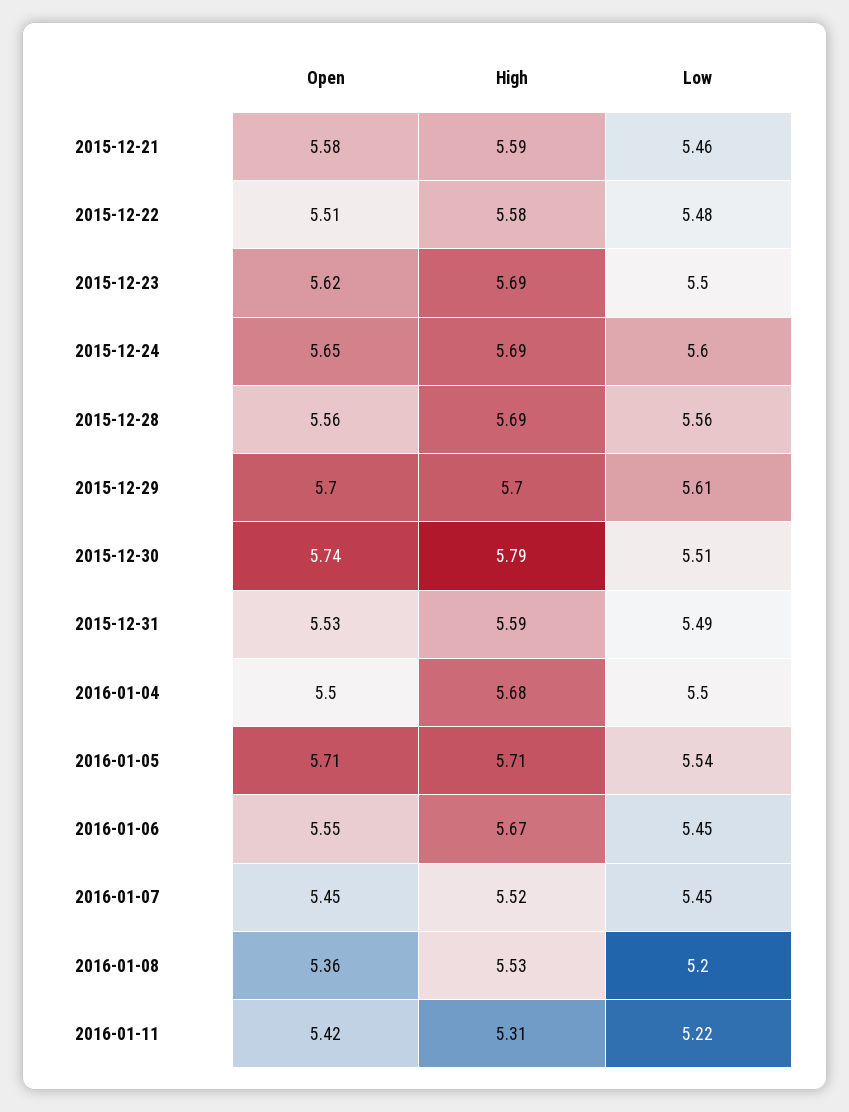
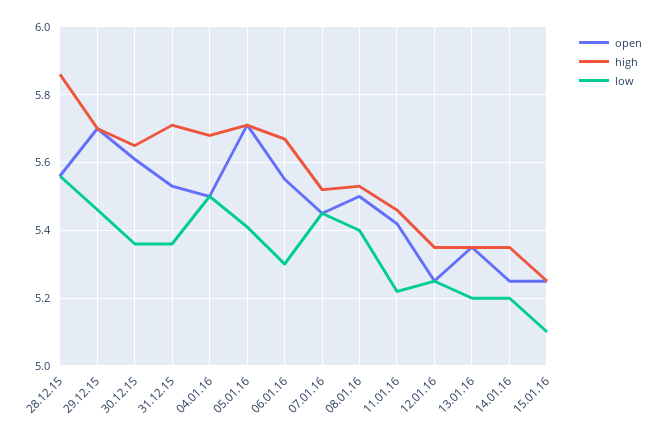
Open, 2015-12-21: 5.58 -> none
High, 2015-12-21: 5.59 -> none
Low, 2015-12-21: 5.46 -> none
Open, 2015-12-22: 5.51 -> none
High, 2015-12-22: 5.58 -> none
Low, 2015-12-22: 5.48 -> none
Open, 2015-12-23: 5.62 -> none
High, 2015-12-23: 5.69 -> none
Low, 2015-12-23: 5.5 -> none
Open, 2015-12-24: 5.65 -> none
High, 2015-12-24: 5.69 -> none
Low, 2015-12-24: 5.6 -> none
High, 2015-12-28: 5.69 -> 5.85
Low, 2015-12-29: 5.61 -> 5.45
Open, 2015-12-30: 5.74 -> 5.6
High, 2015-12-30: 5.79 -> 5.65
Low, 2015-12-30: 5.51 -> 5.35
High, 2015-12-31: 5.59 -> 5.7
Low, 2015-12-31: 5.49 -> 5.35
Low, 2016-01-05: 5.54 -> 5.4
Low, 2016-01-06: 5.45 -> 5.3
Open, 2016-01-08: 5.36 -> 5.5
Low, 2016-01-08: 5.2 -> 5.4
High, 2016-01-11: 5.31 -> 5.45
Open, 12.01.16: none -> 5.25
High, 12.01.16: none -> 5.35
Low, 12.01.16: none -> 5.25
Open, 13.01.16: none -> 5.35
High, 13.01.16: none -> 5.35
Low, 13.01.16: none -> 5.2
Open, 14.01.16: none -> 5.25
High, 14.01.16: none -> 5.35
Low, 14.01.16: none -> 5.2
Open, 15.01.16: none -> 5.25
High, 15.01.16: none -> 5.25
Low, 15.01.16: none -> 5.1

